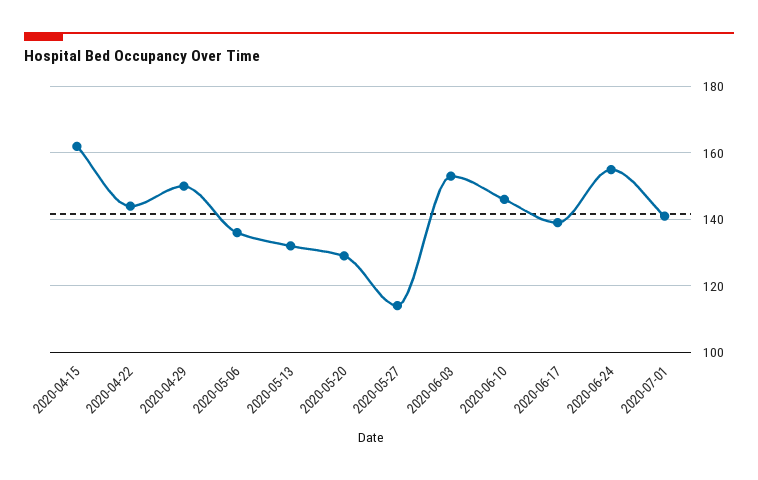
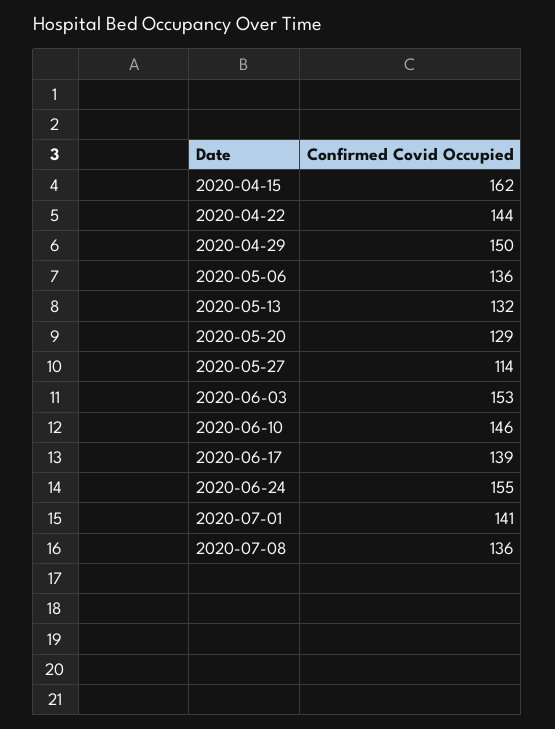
2020-07-08: none -> 136

